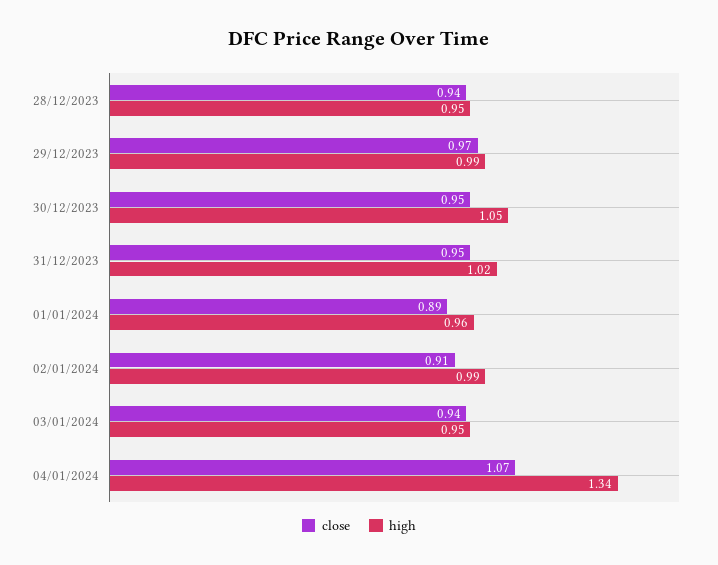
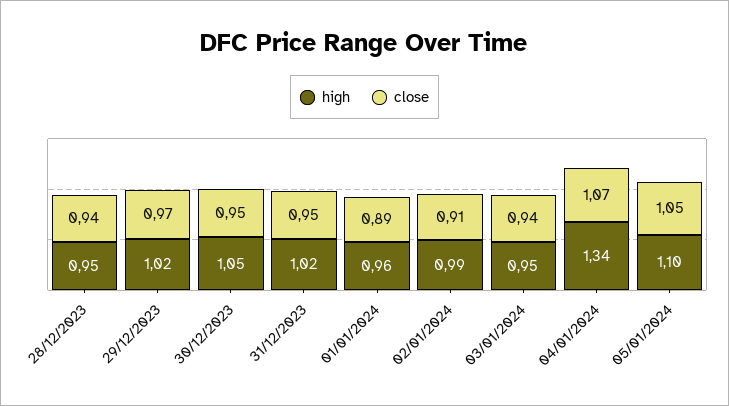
high, 29/12/2023: 0.99 -> 1.02
high, 05/01/2024: none -> 1.1
close, 05/01/2024: none -> 1.05

